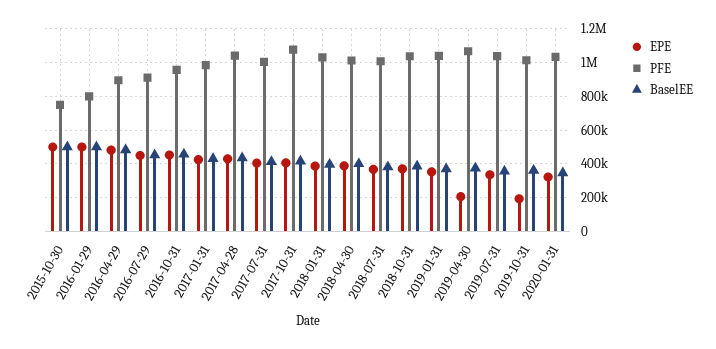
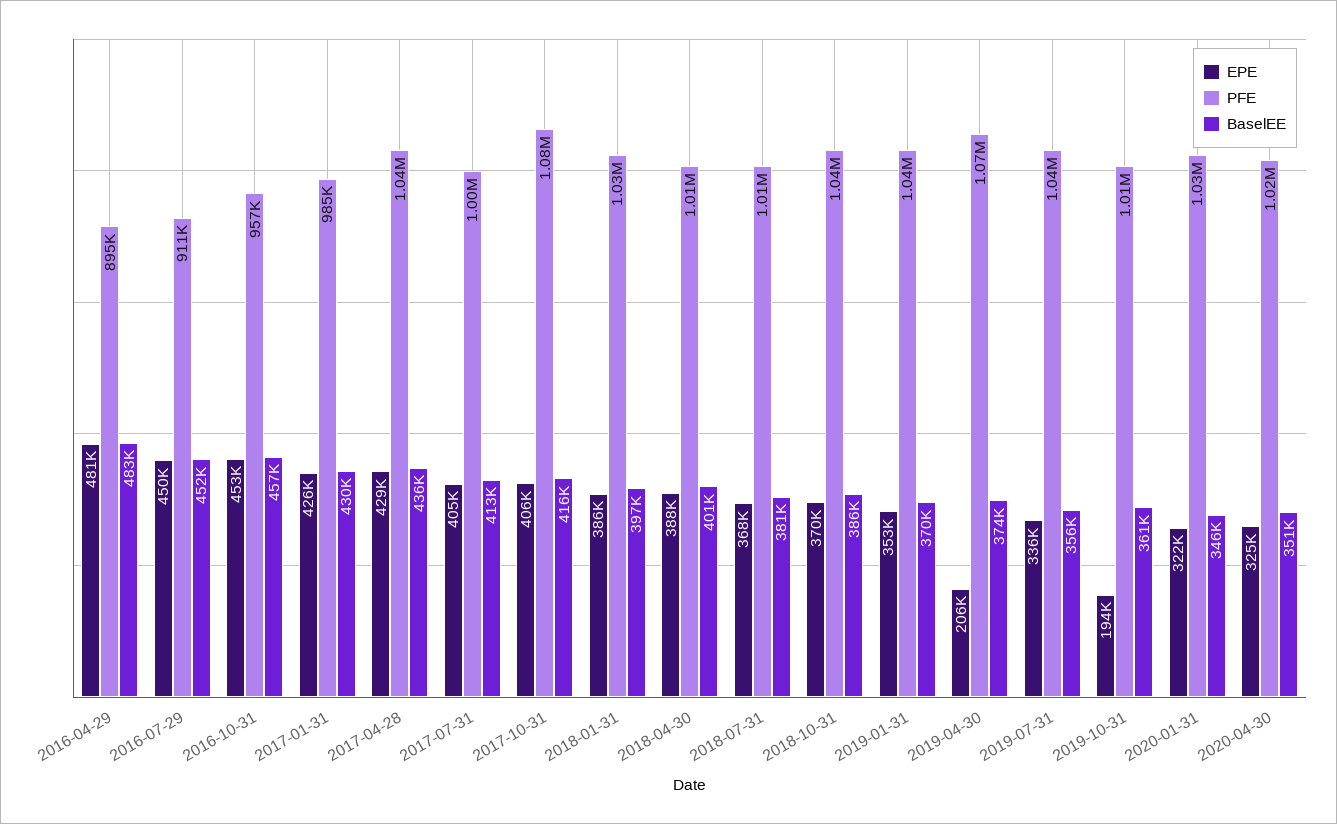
EPE, 2015-10-30: 500000 -> none
PFE, 2015-10-30: 750000 -> none
BaselEE, 2015-10-30: 500000 -> none
EPE, 2016-01-29: 500000 -> none
PFE, 2016-01-29: 800000 -> none
BaselEE, 2016-01-29: 500000 -> none
EPE, 2020-04-30: none -> 325000
PFE, 2020-04-30: none -> 1020000
BaselEE, 2020-04-30: none -> 351000

